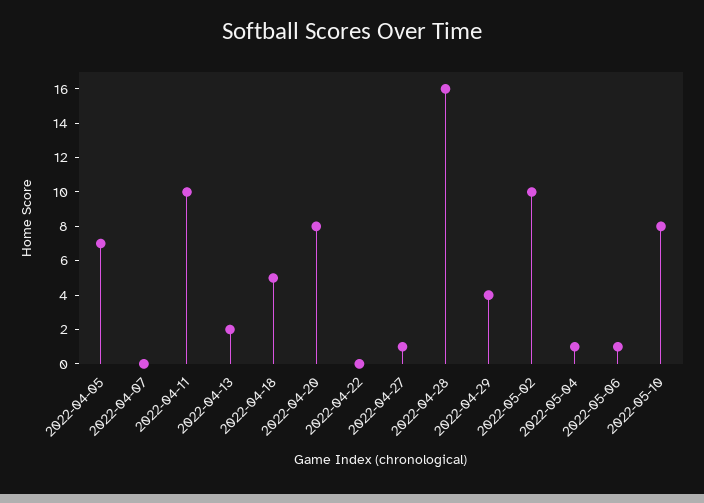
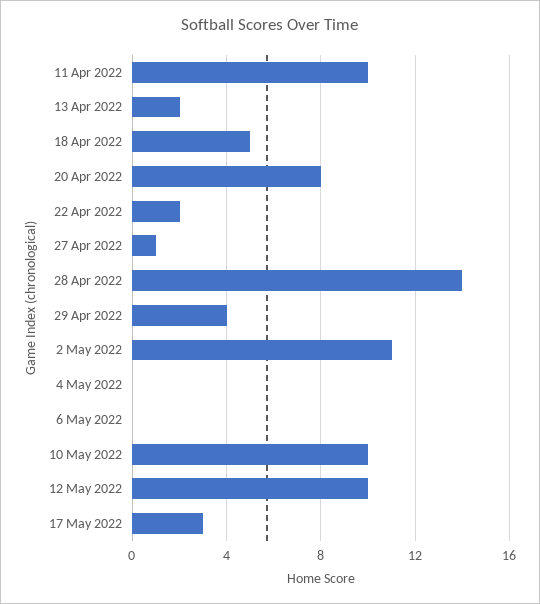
2022-04-05: 7 -> none
2022-04-07: 0 -> none
2022-04-22: 0 -> 2
2022-04-28: 16 -> 14
2022-05-02: 10 -> 11
2022-05-04: 1 -> 0
2022-05-06: 1 -> 0
2022-05-10: 8 -> 10
12 May 2022: none -> 10
17 May 2022: none -> 3

